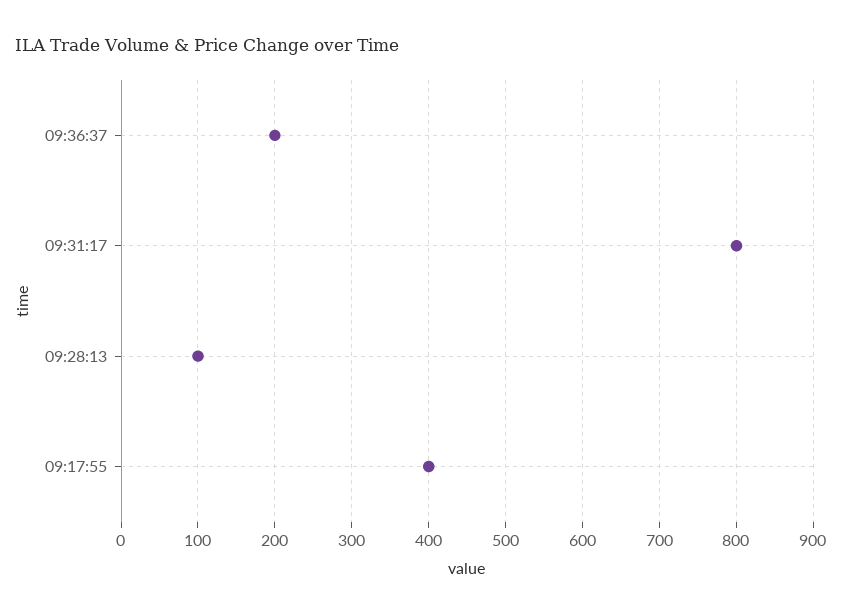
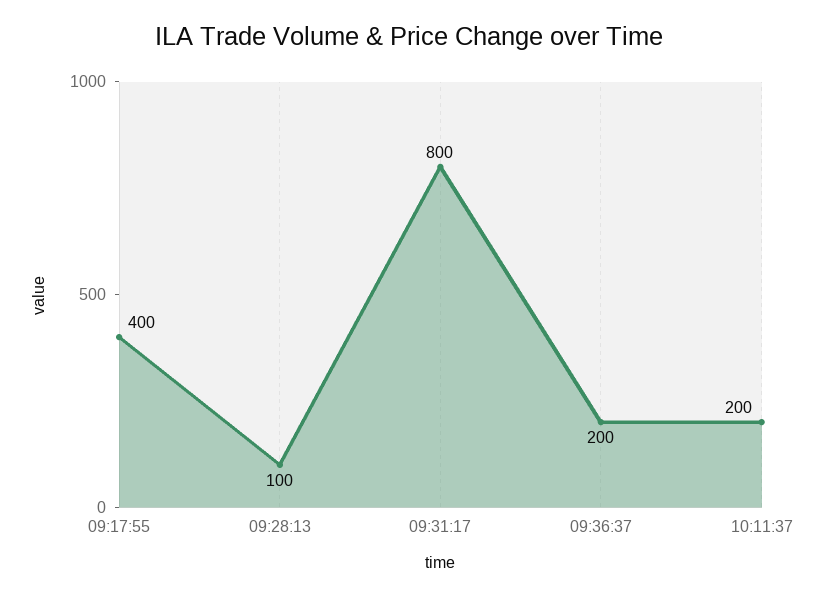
10:11:37: none -> 200

